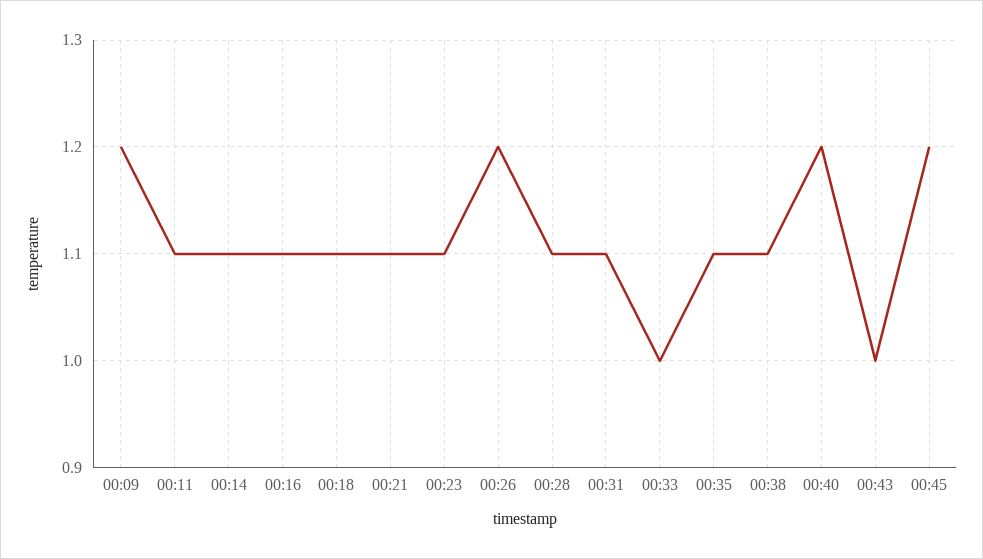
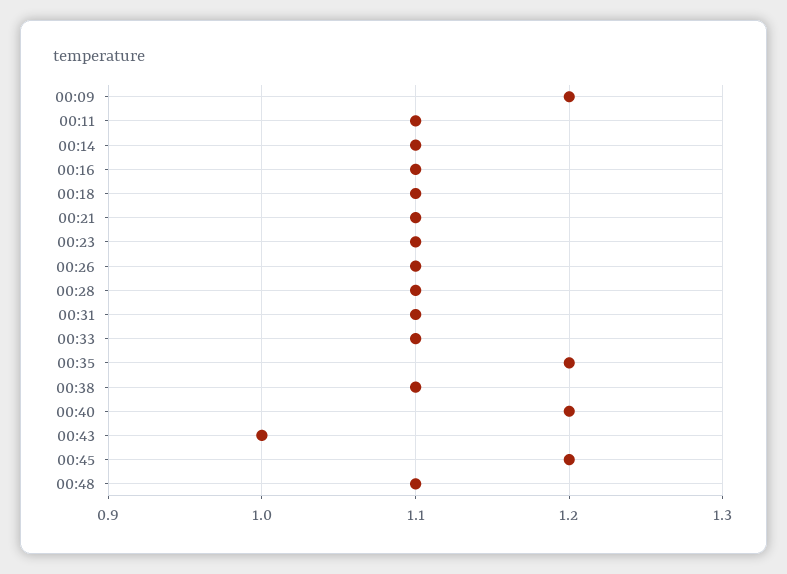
00:26: 1.2 -> 1.1
00:33: 1 -> 1.1
00:35: 1.1 -> 1.2
00:48: none -> 1.1

